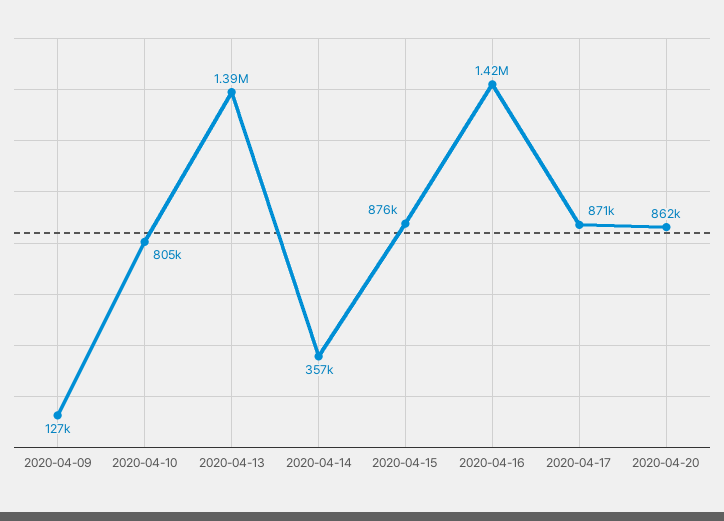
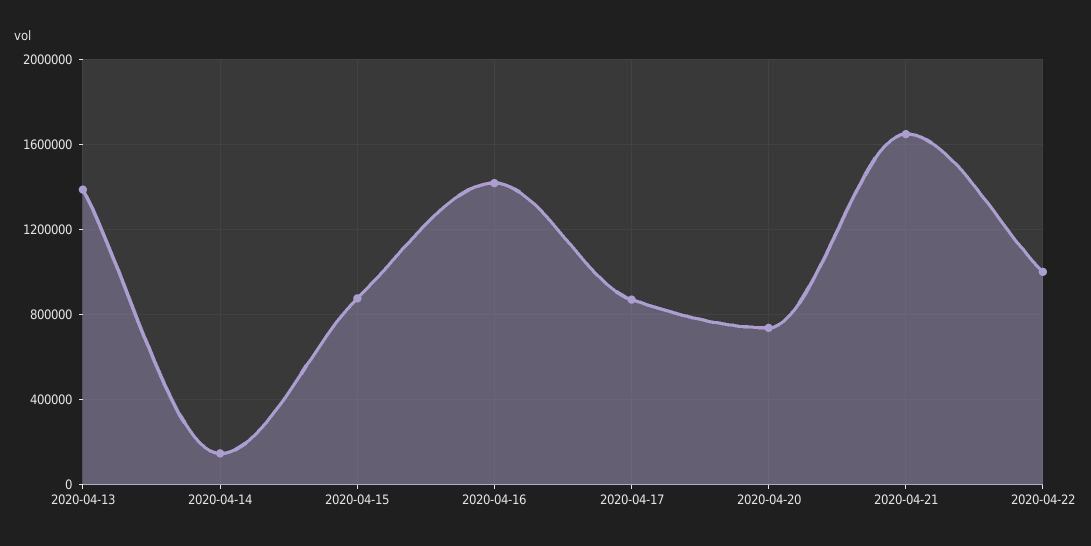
2020-04-09: 127000 -> none
2020-04-10: 805000 -> none
2020-04-14: 357000 -> 150000
2020-04-20: 862000 -> 750000
2020-04-21: none -> 1650000
2020-04-22: none -> 1000000

